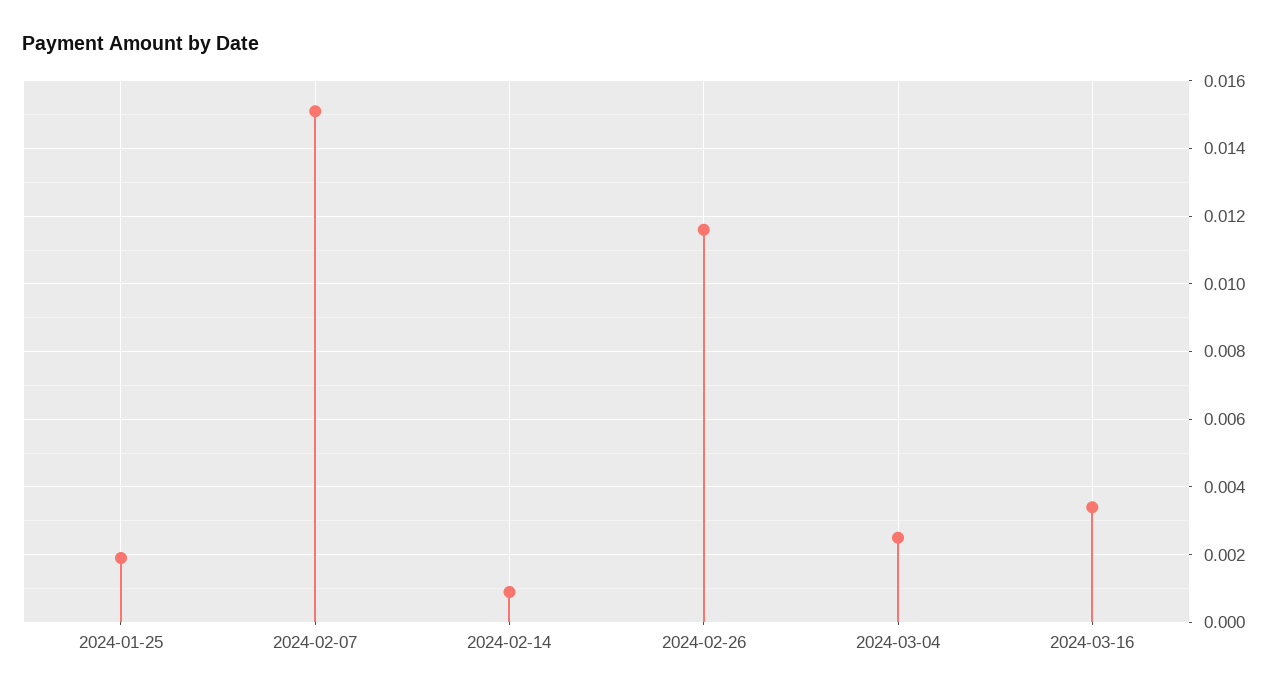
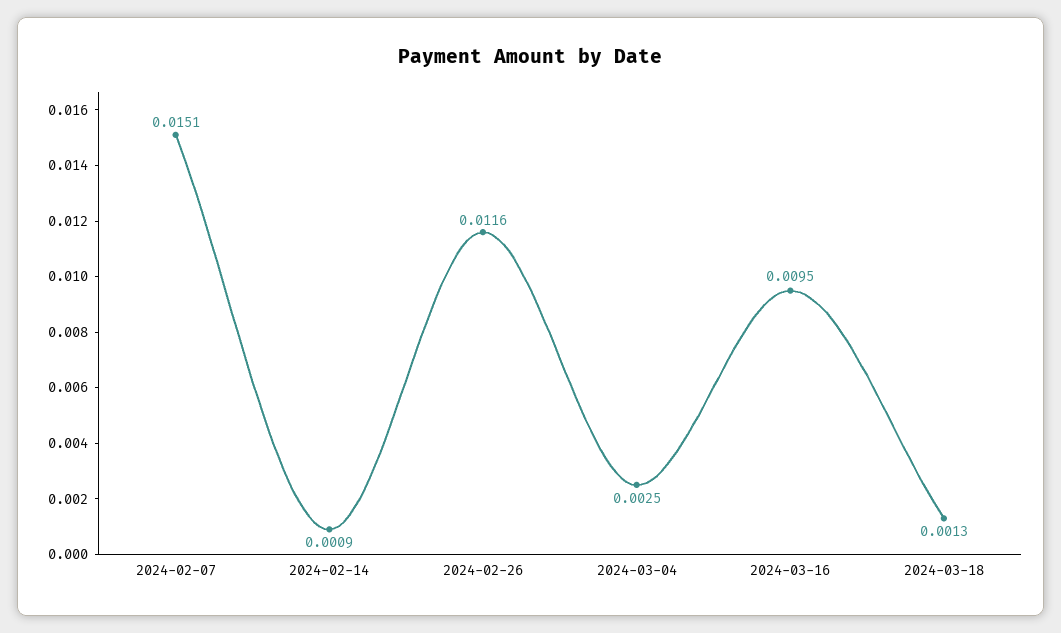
2024-01-25: 0.002 -> none
2024-03-16: 0.0035 -> 0.0095
2024-03-18: none -> 0.0013

